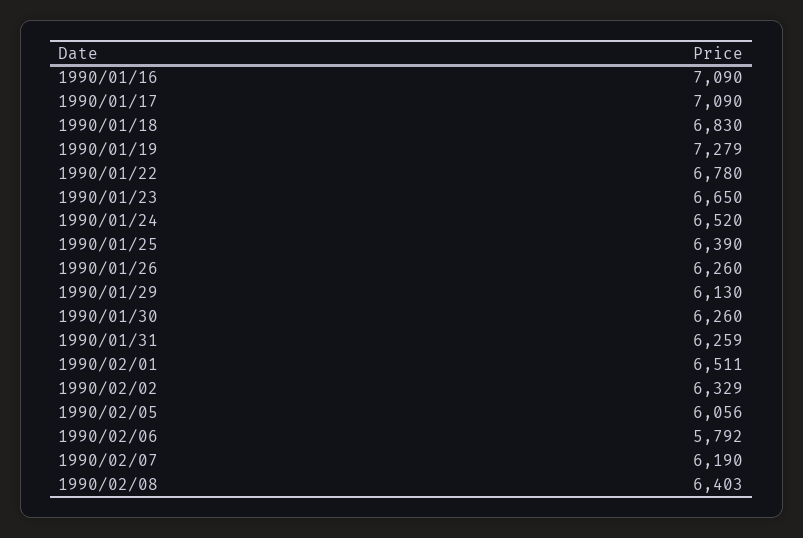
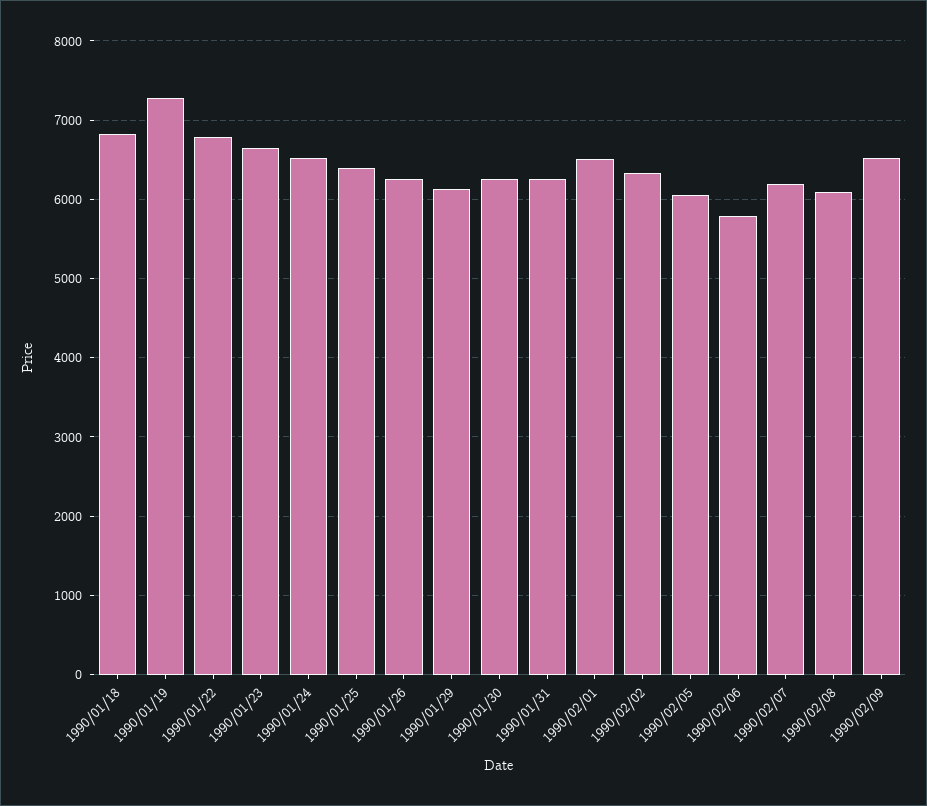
1990/01/16: 7090 -> none
1990/01/17: 7090 -> none
1990/02/08: 6403 -> 6100
1990/02/09: none -> 6500

